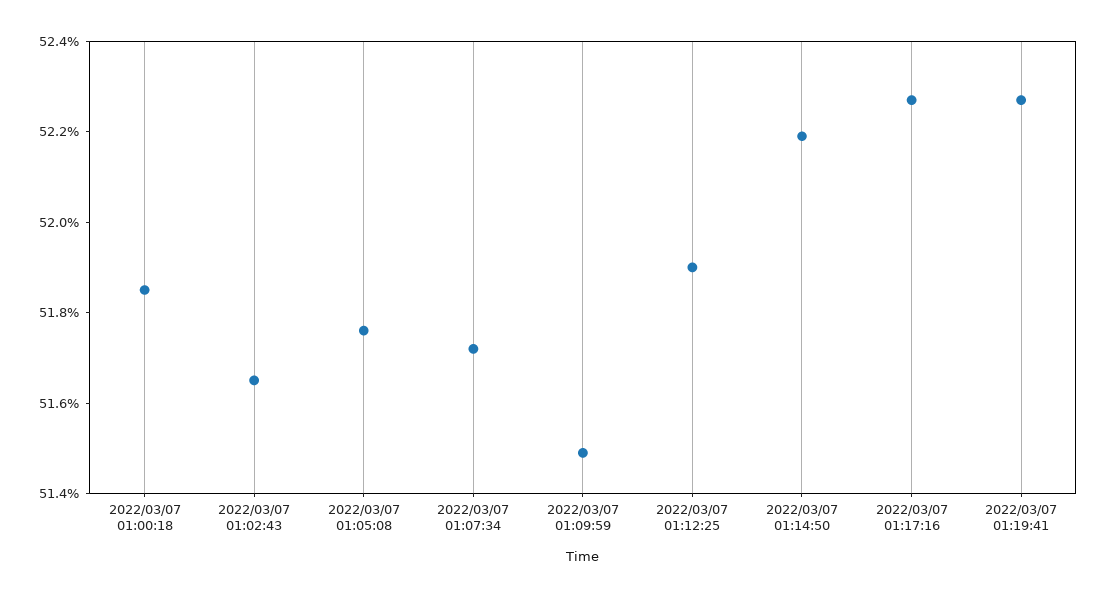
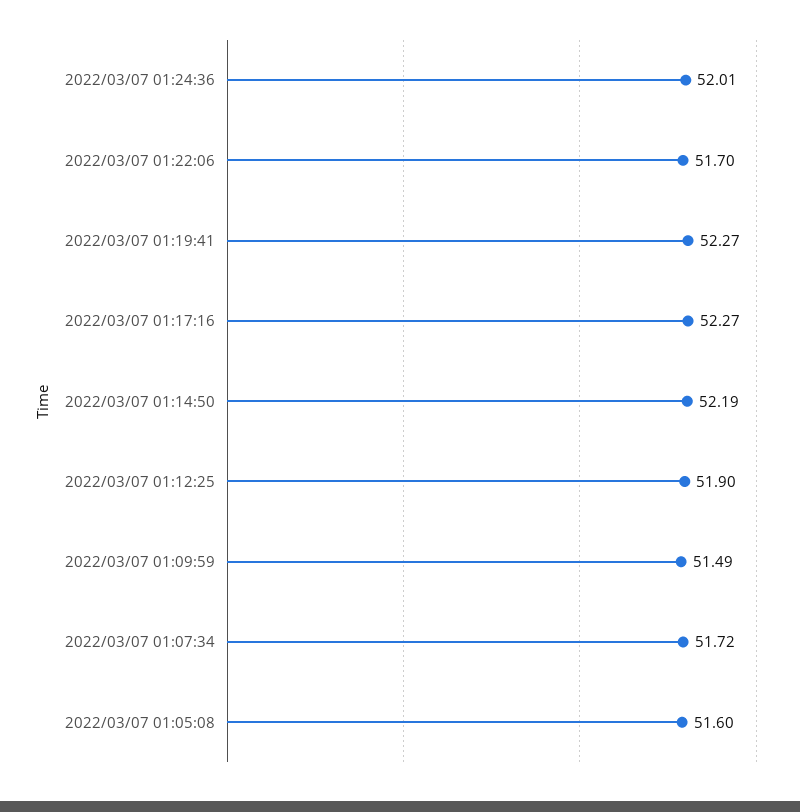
2022/03/07 01:00:18: 51.85 -> none
2022/03/07 01:02:43: 51.65 -> none
2022/03/07 01:05:08: 51.75 -> 51.6
2022/03/07 01:24:36: none -> 52.01
2022/03/07 01:22:06: none -> 51.7

